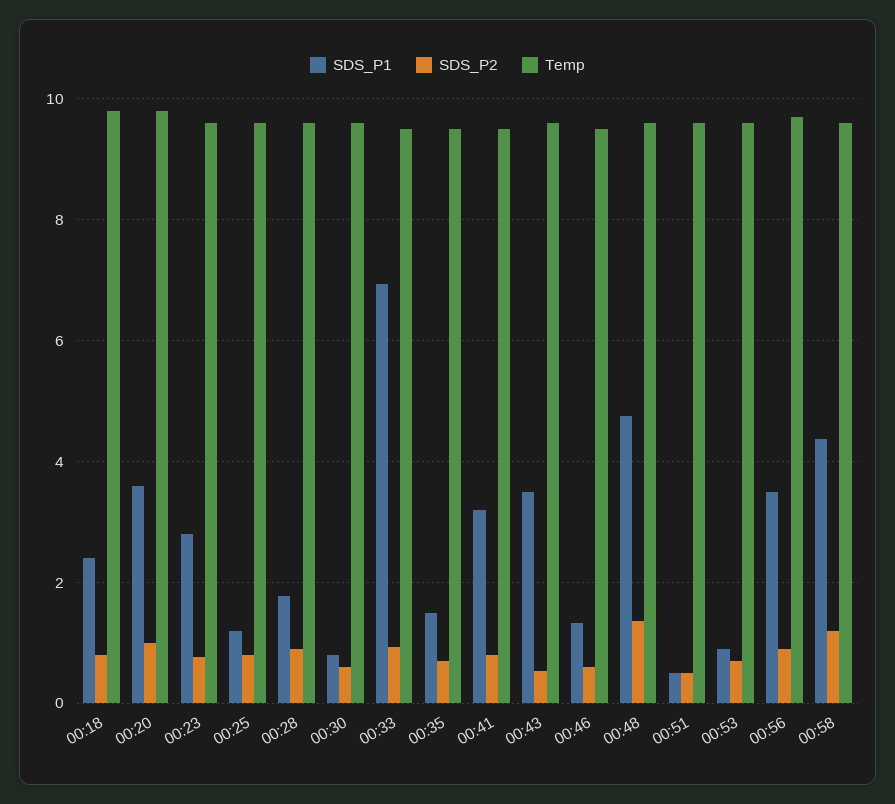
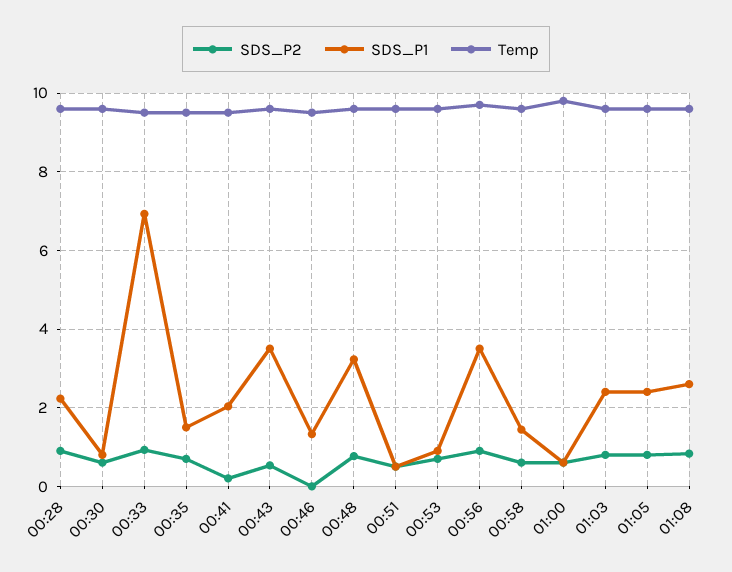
SDS_P1, 00:18: 2.4 -> none
SDS_P2, 00:18: 0.8 -> none
Temp, 00:18: 9.8 -> none
SDS_P1, 00:20: 3.6 -> none
SDS_P2, 00:20: 1 -> none
Temp, 00:20: 9.8 -> none
SDS_P1, 00:23: 2.8 -> none
SDS_P2, 00:23: 0.8 -> none
Temp, 00:23: 9.6 -> none
SDS_P1, 00:25: 1.2 -> none
SDS_P2, 00:25: 0.8 -> none
Temp, 00:25: 9.6 -> none
SDS_P1, 00:28: 1.8 -> 2.2
SDS_P1, 00:41: 3.2 -> 2
SDS_P2, 00:41: 0.8 -> 0.2
SDS_P2, 00:46: 0.6 -> 0
SDS_P1, 00:48: 4.8 -> 3.2
SDS_P2, 00:48: 1.4 -> 0.8
SDS_P1, 00:58: 4.4 -> 1.4
SDS_P2, 00:58: 1.2 -> 0.6
SDS_P2, 01:00: none -> 0.6
SDS_P1, 01:00: none -> 0.6
Temp, 01:00: none -> 9.8
SDS_P2, 01:03: none -> 0.8
SDS_P1, 01:03: none -> 2.4
Temp, 01:03: none -> 9.6
SDS_P2, 01:05: none -> 0.8
SDS_P1, 01:05: none -> 2.4
Temp, 01:05: none -> 9.6
SDS_P2, 01:08: none -> 0.8
SDS_P1, 01:08: none -> 2.6
Temp, 01:08: none -> 9.6

